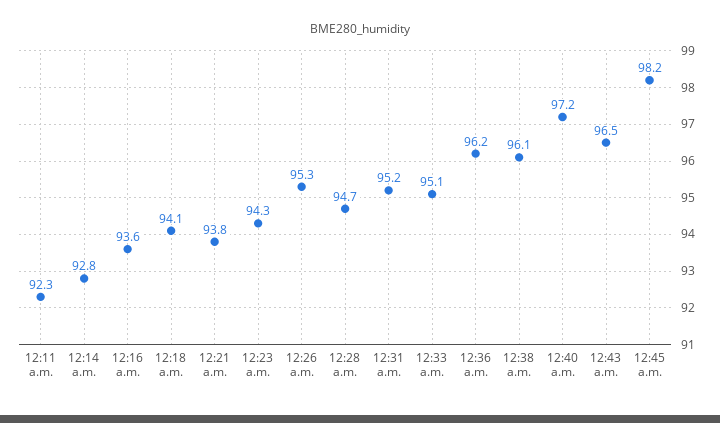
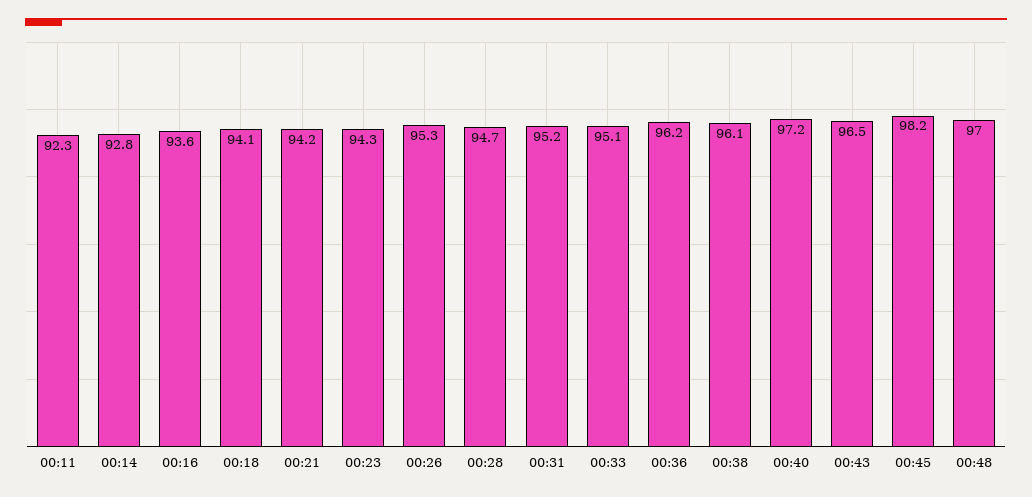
12:21 a.m.: 93.8 -> 94.2
00:48: none -> 97

